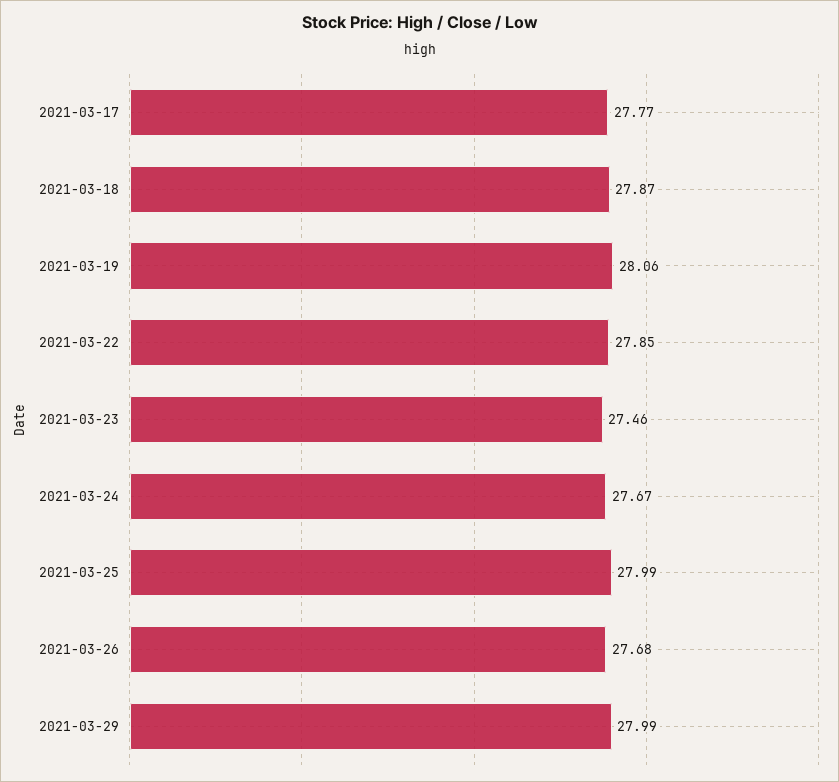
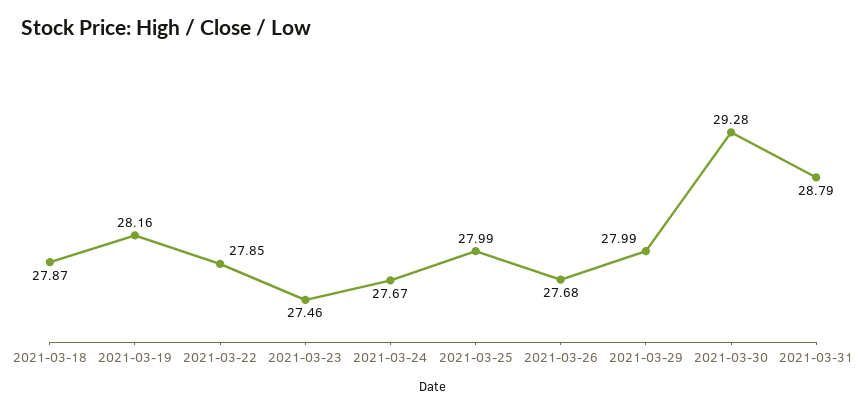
2021-03-17: 27.77 -> none
2021-03-19: 28.06 -> 28.16
2021-03-30: none -> 29.28
2021-03-31: none -> 28.79

